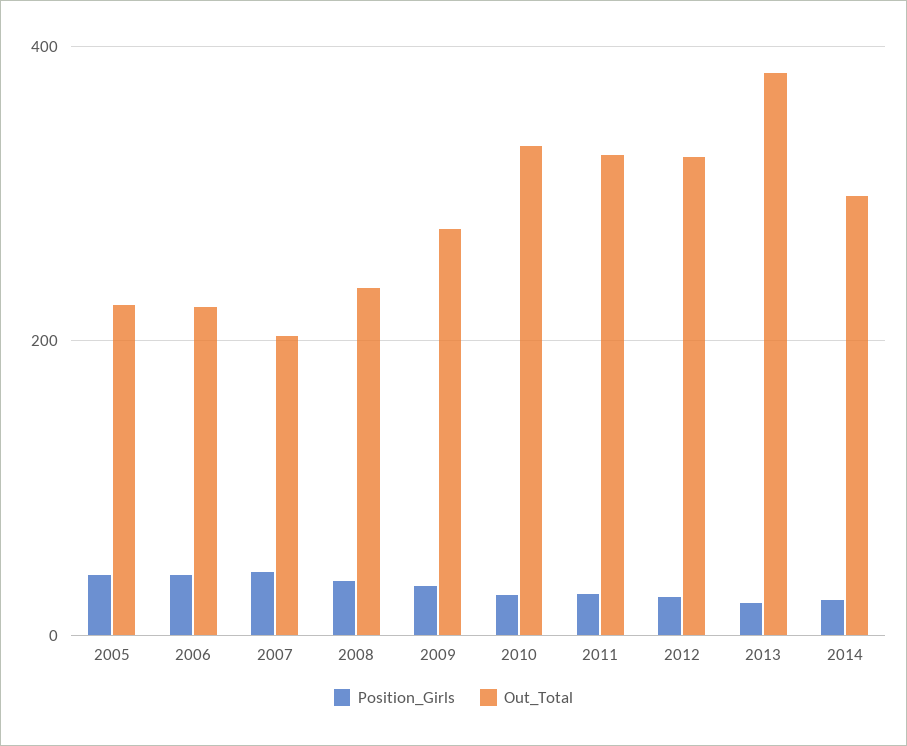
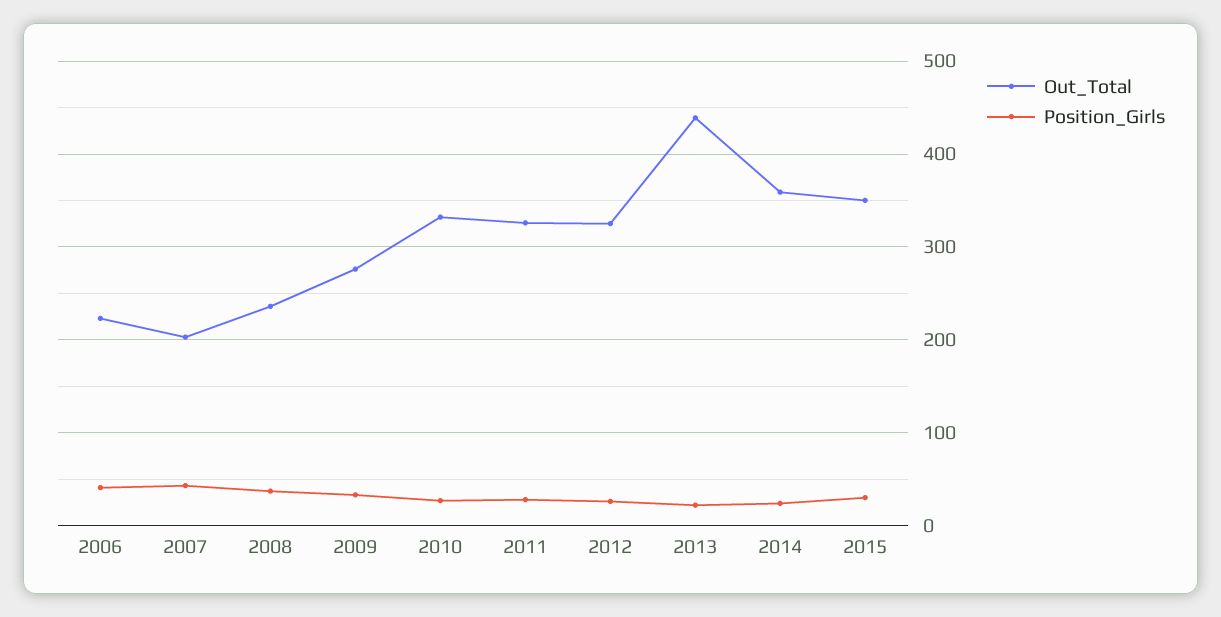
Position_Girls, 2005: 40 -> none
Out_Total, 2005: 220 -> none
Out_Total, 2013: 380 -> 440
Out_Total, 2014: 300 -> 360
Out_Total, 2015: none -> 350
Position_Girls, 2015: none -> 30

